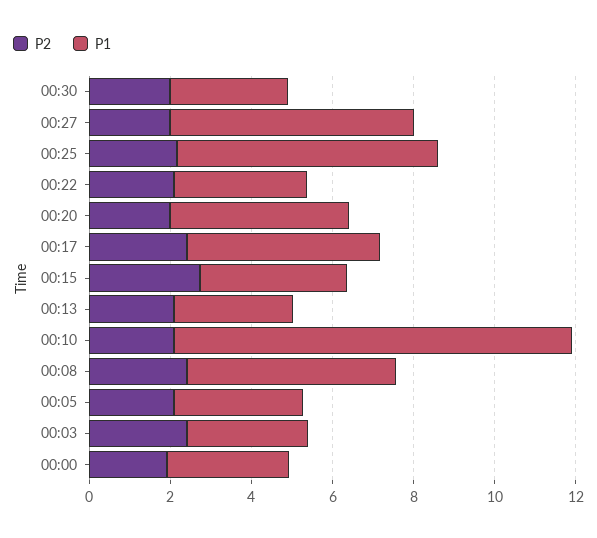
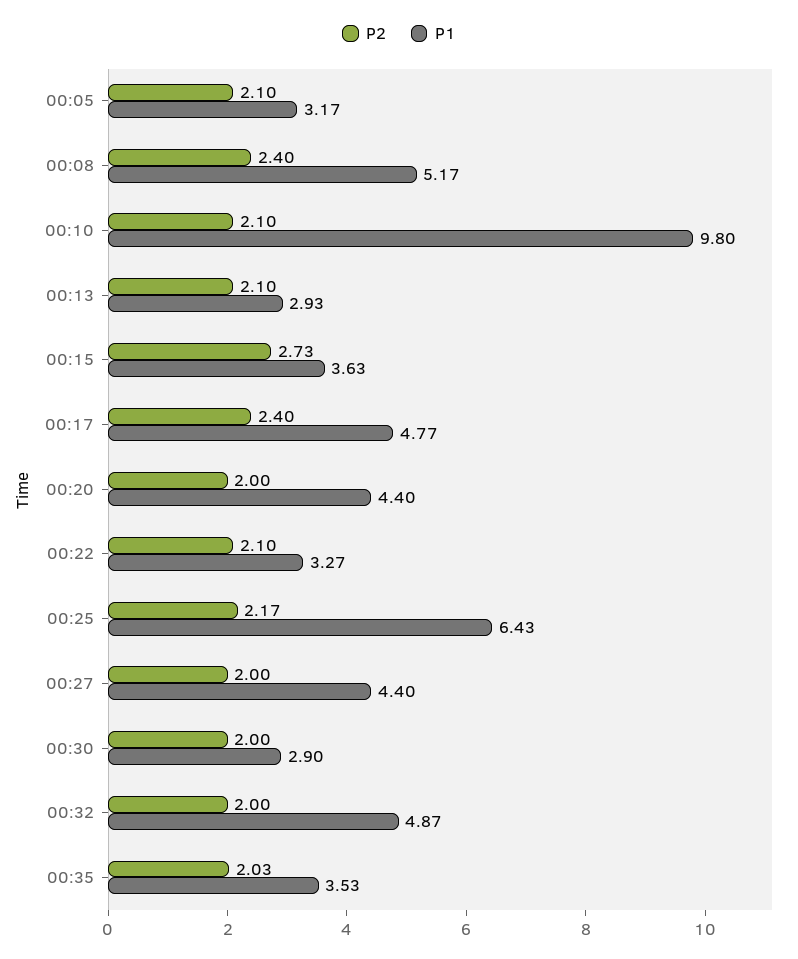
P1, 00:27: 6 -> 4.4
P2, 00:03: 2.5 -> none
P1, 00:03: 3 -> none
P2, 00:00: 2 -> none
P1, 00:00: 3 -> none
P2, 00:32: none -> 2
P1, 00:32: none -> 4.87
P2, 00:35: none -> 2.03
P1, 00:35: none -> 3.53

